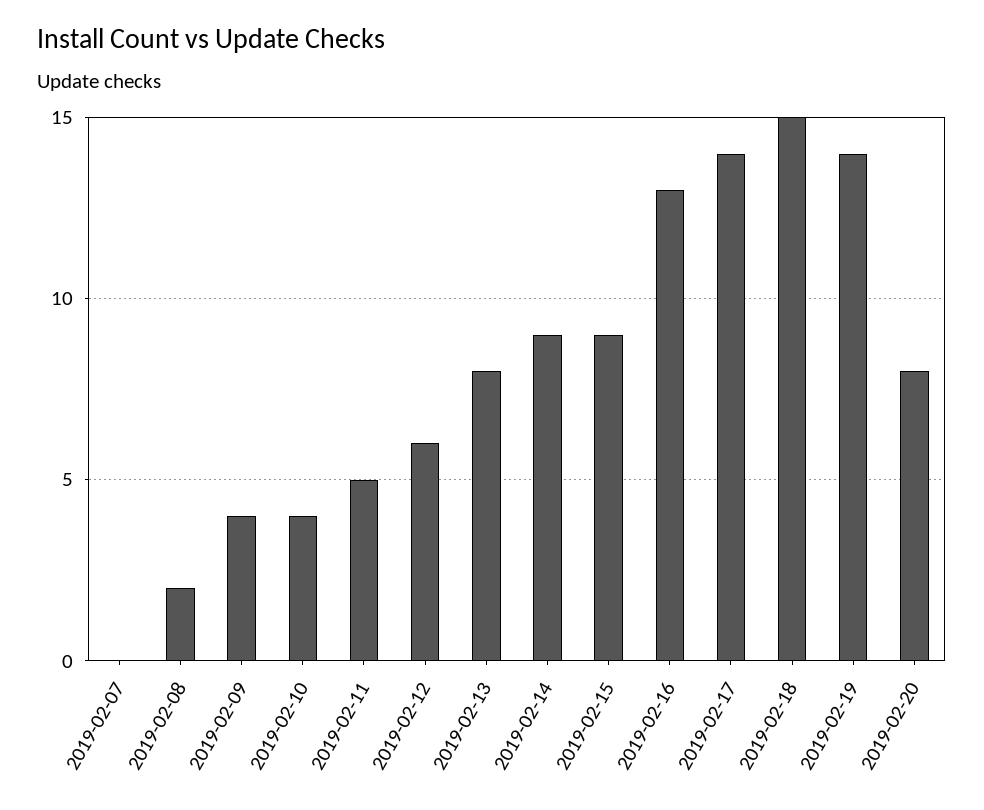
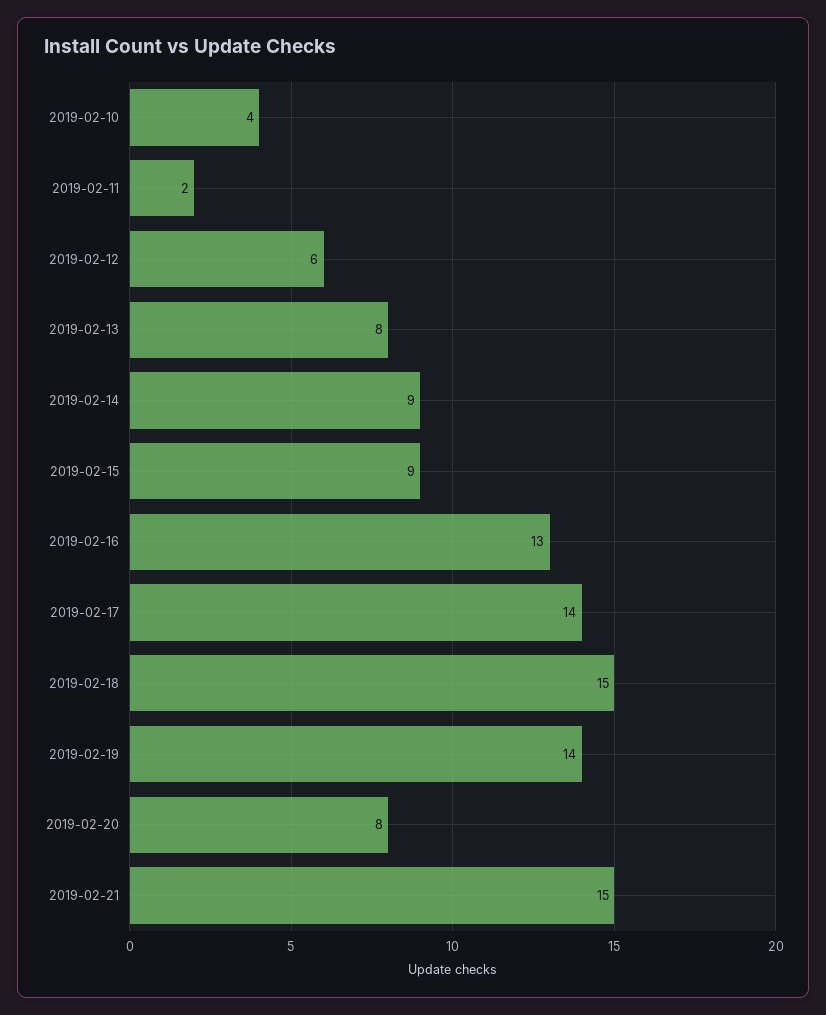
2019-02-07: 0 -> none
2019-02-08: 2 -> none
2019-02-09: 4 -> none
2019-02-11: 5 -> 2
2019-02-21: none -> 15

